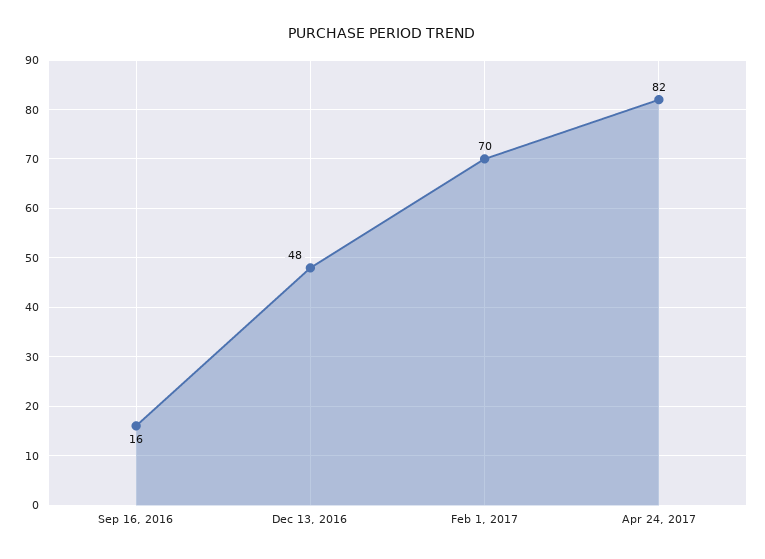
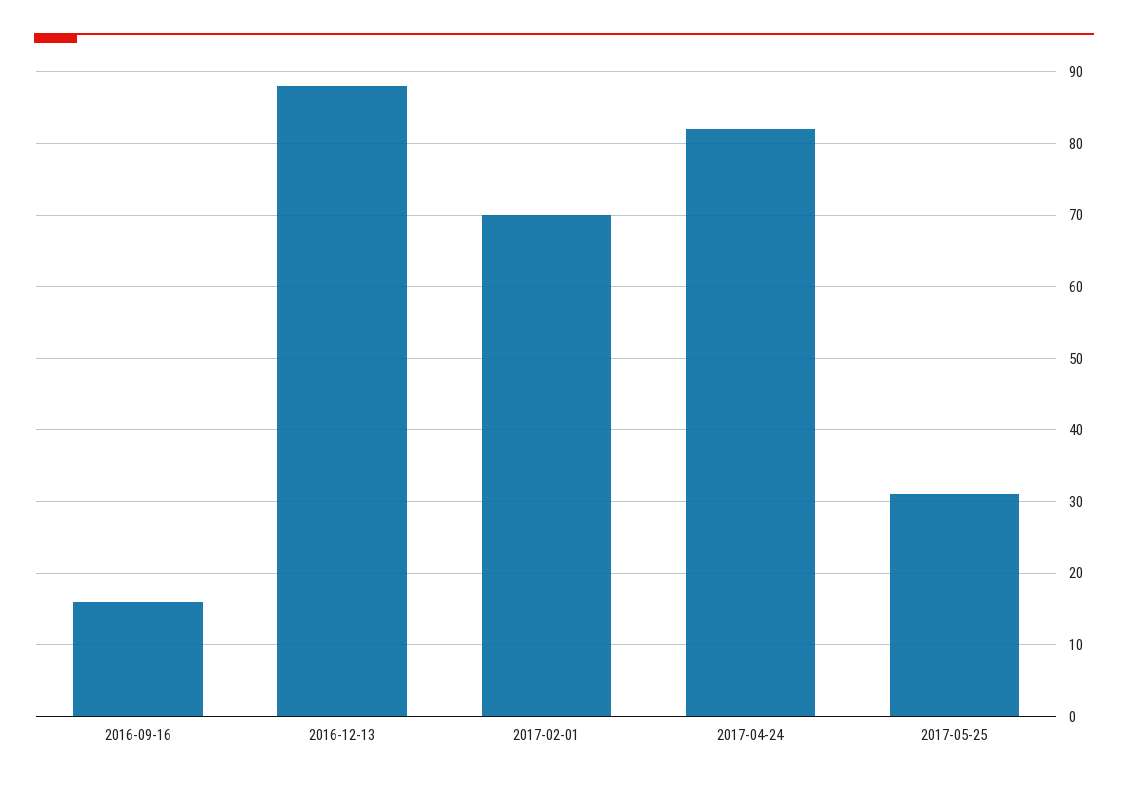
Dec 13, 2016: 48 -> 88
2017-05-25: none -> 31

